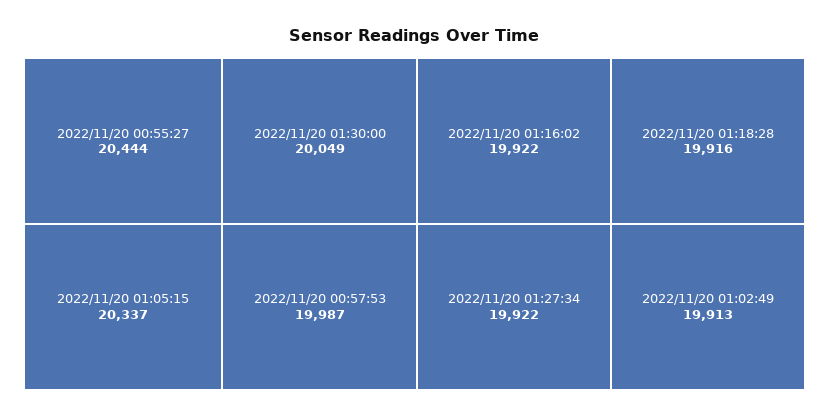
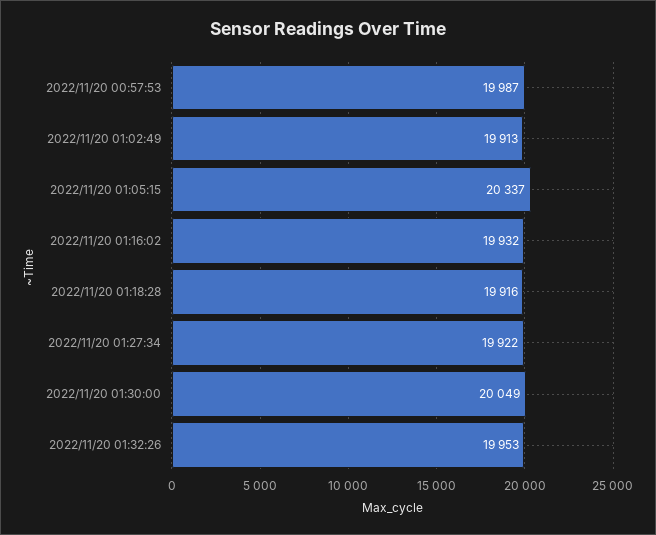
2022/11/20 00:55:27: 20444 -> none
2022/11/20 01:16:02: 19922 -> 19932
2022/11/20 01:32:26: none -> 19953

